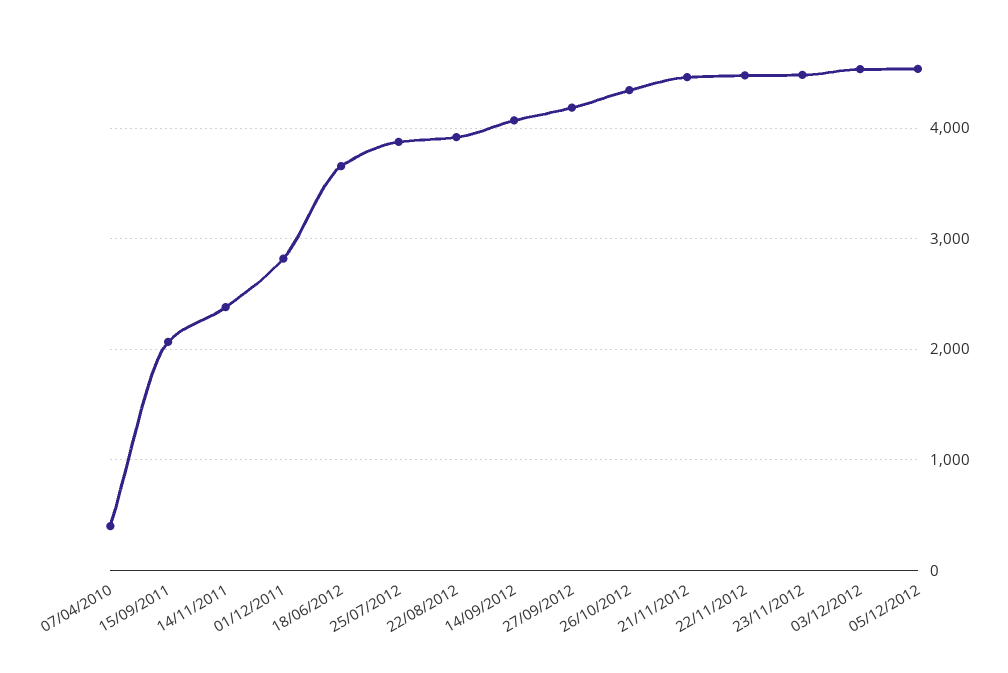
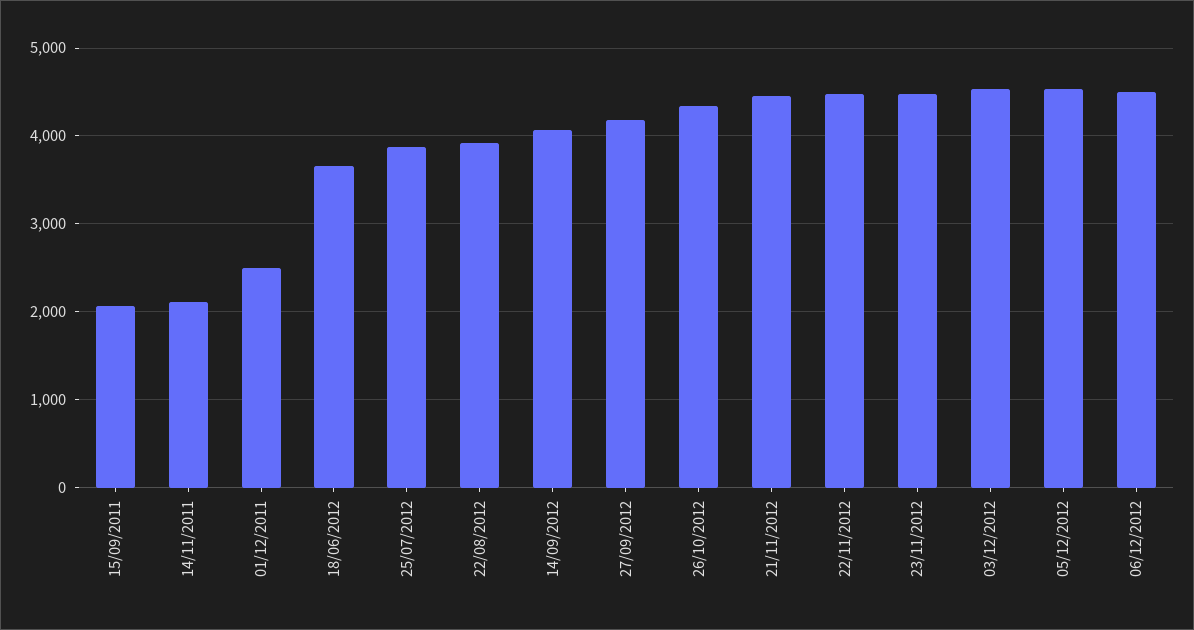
07/04/2010: 400 -> none
14/11/2011: 2400 -> 2100
01/12/2011: 2800 -> 2500
06/12/2012: none -> 4500

